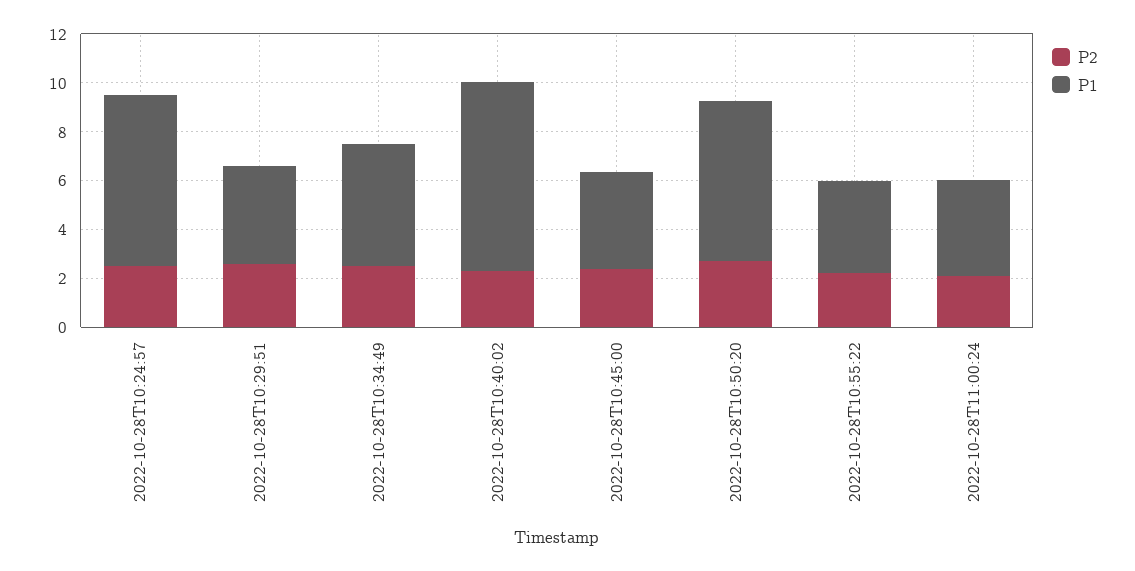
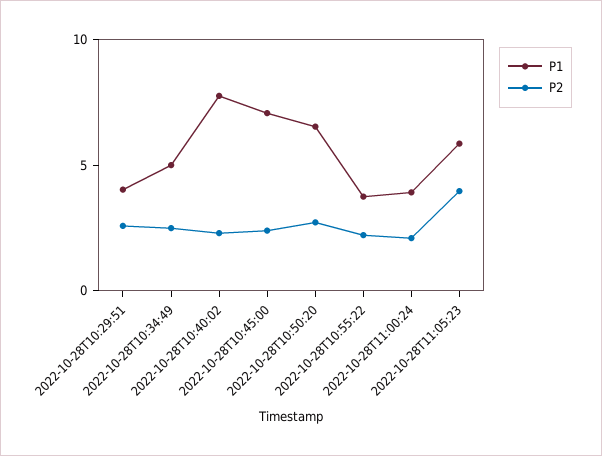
P2, 2022-10-28T10:24:57: 2.5 -> none
P1, 2022-10-28T10:24:57: 7 -> none
P1, 2022-10-28T10:45:00: 4 -> 7
P1, 2022-10-28T11:05:23: none -> 6
P2, 2022-10-28T11:05:23: none -> 4

